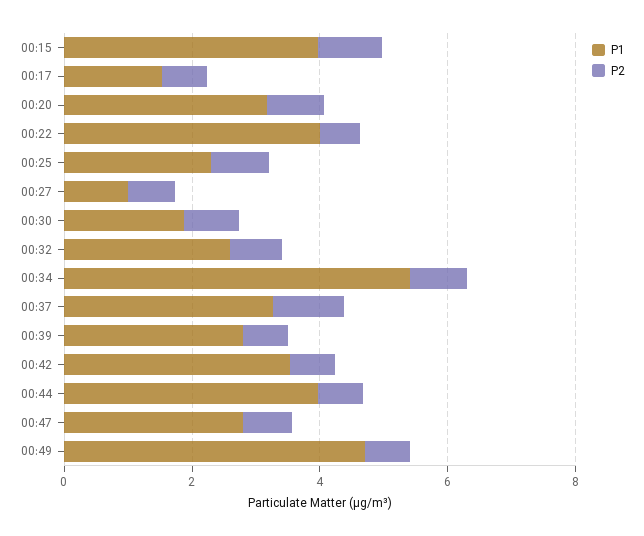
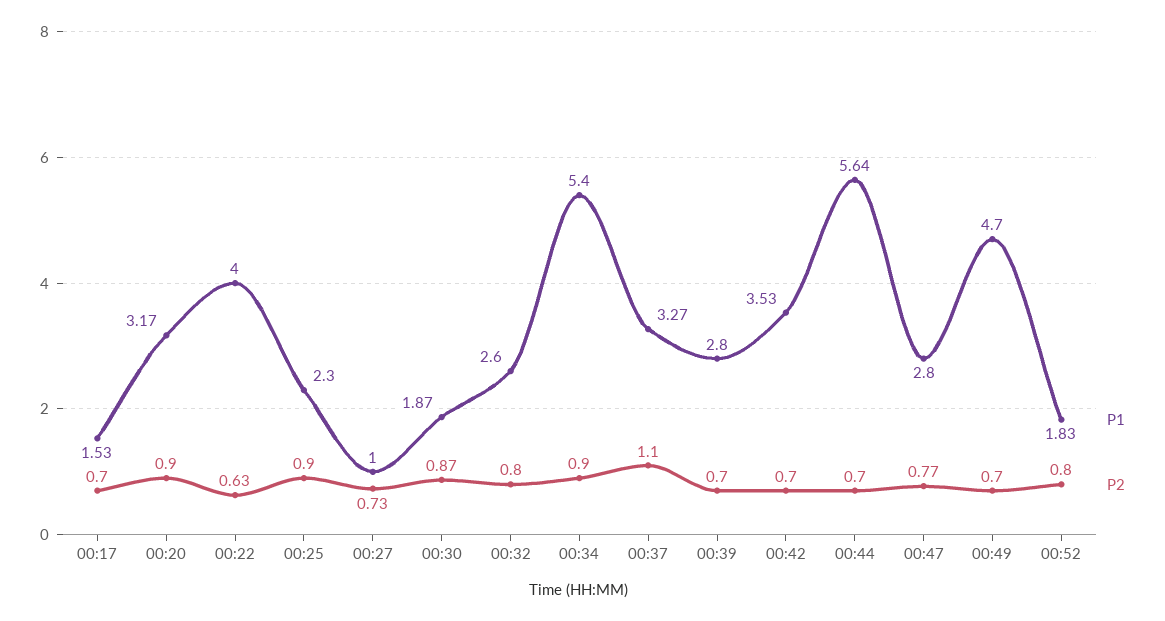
P1, 00:15: 4 -> none
P2, 00:15: 1 -> none
P1, 00:44: 4 -> 5.64
P1, 00:52: none -> 1.83
P2, 00:52: none -> 0.8

